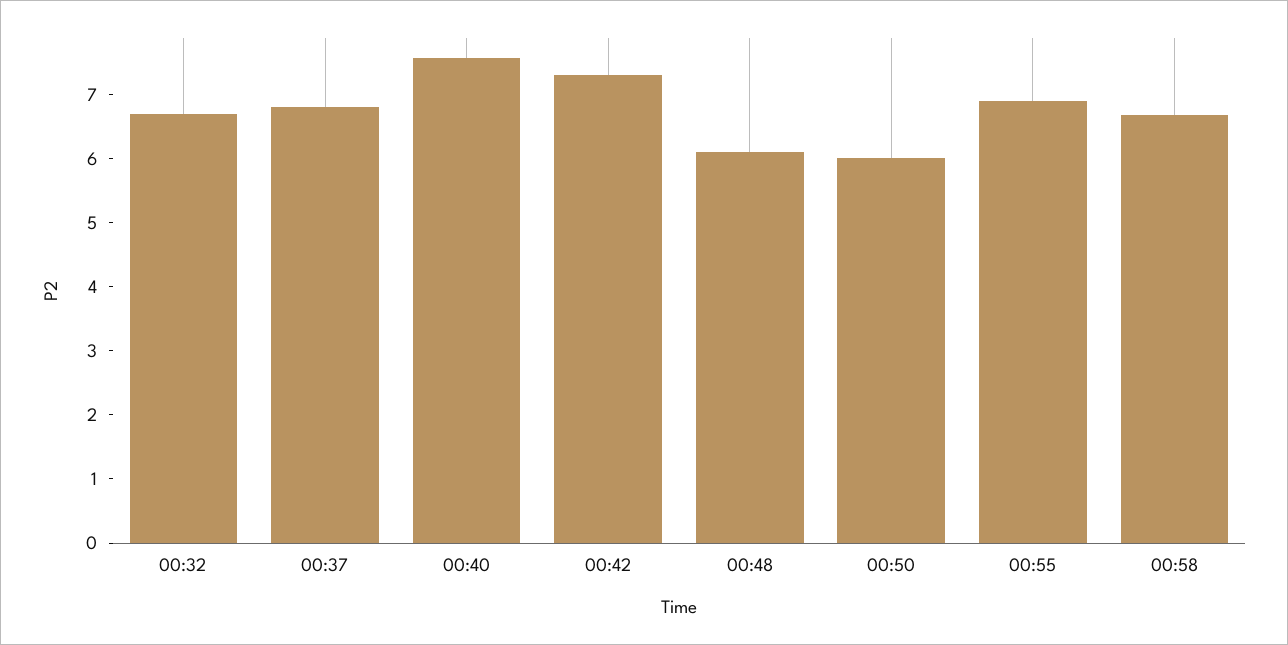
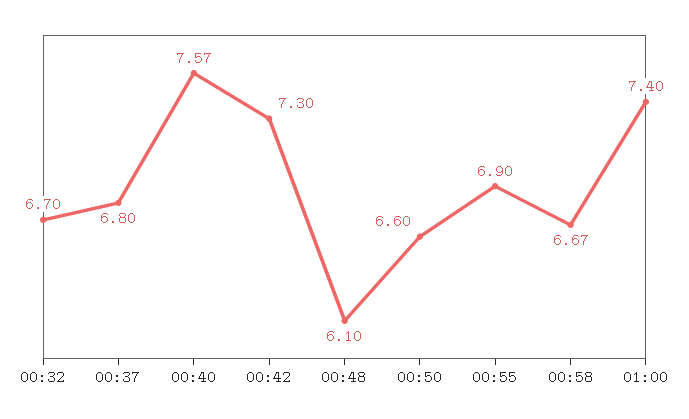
00:50: 6 -> 6.6
01:00: none -> 7.4

